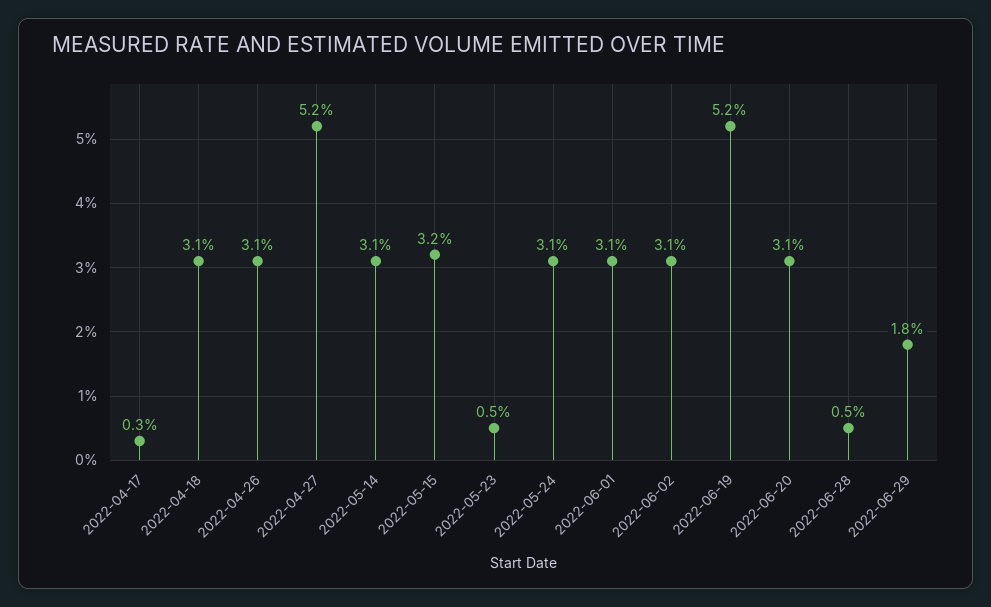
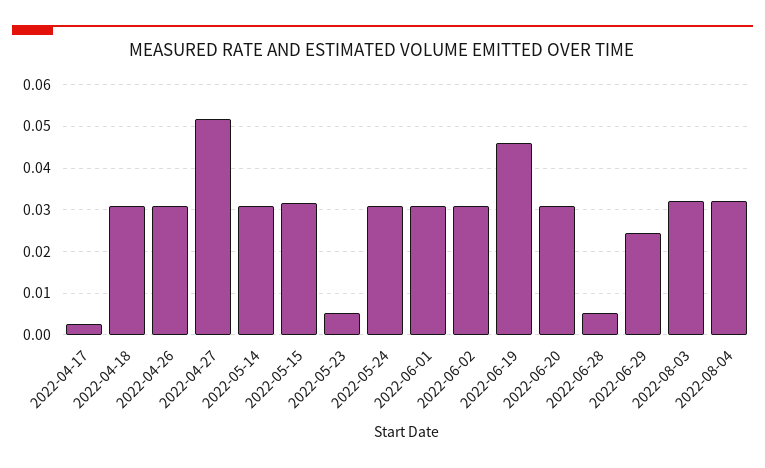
2022-06-19: 0.052 -> 0.046
2022-06-29: 0.018 -> 0.024
2022-08-03: none -> 0.032
2022-08-04: none -> 0.032

